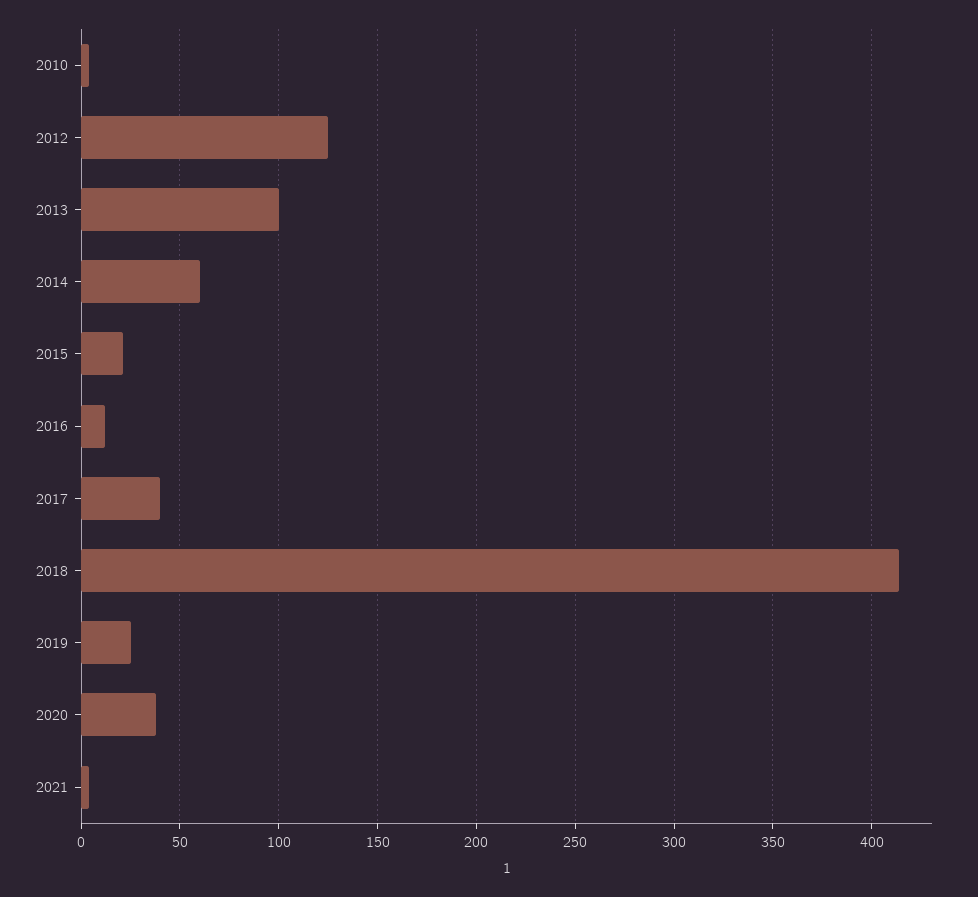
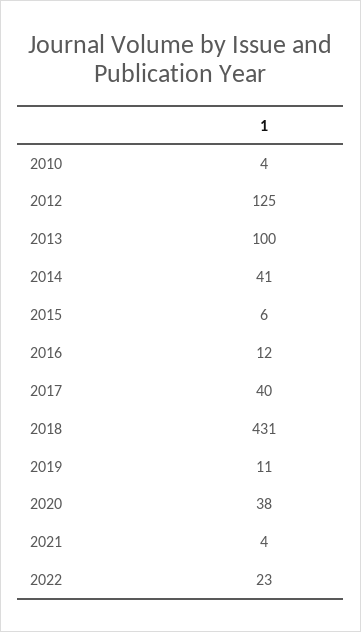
2014: 60 -> 41
2015: 20 -> 6
2018: 415 -> 431
2019: 25 -> 11
2022: none -> 23

